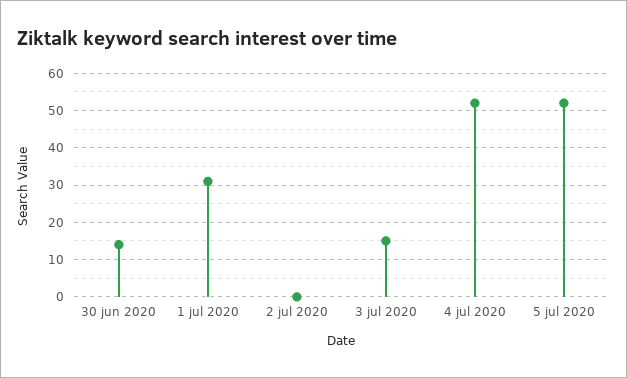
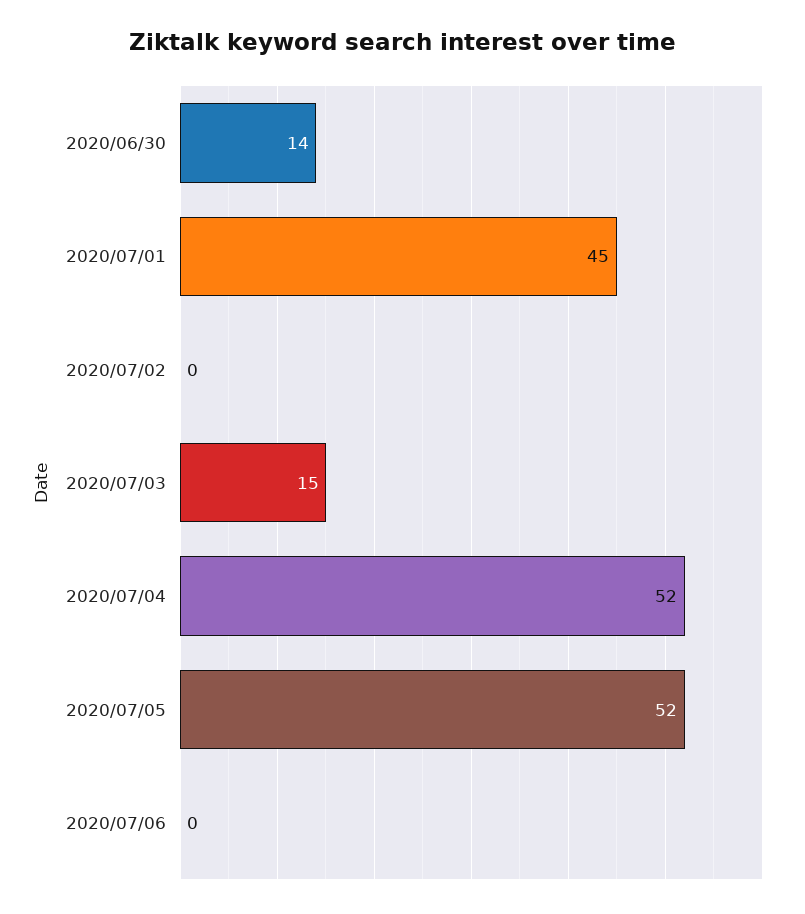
1 jul 2020: 30 -> 45
2020/07/06: none -> 0

